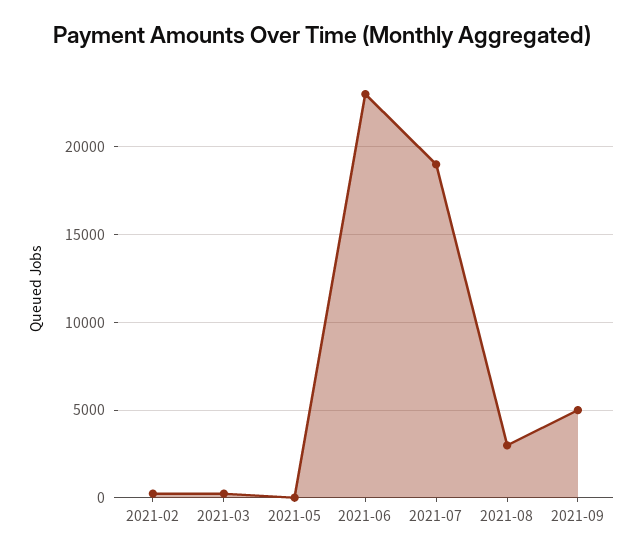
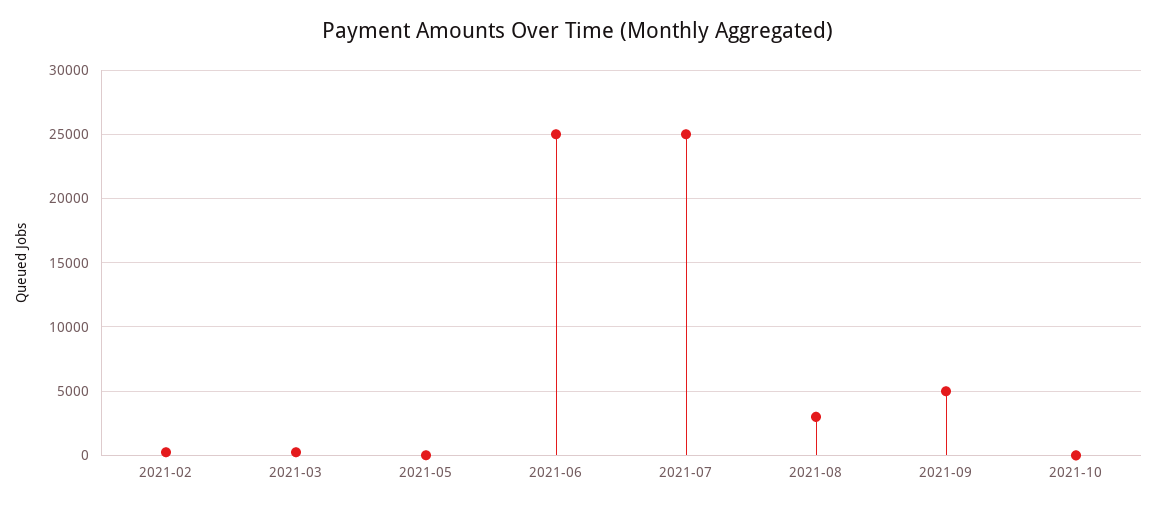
2021-06: 23000 -> 25000
2021-07: 19000 -> 25000
2021-10: none -> 0

